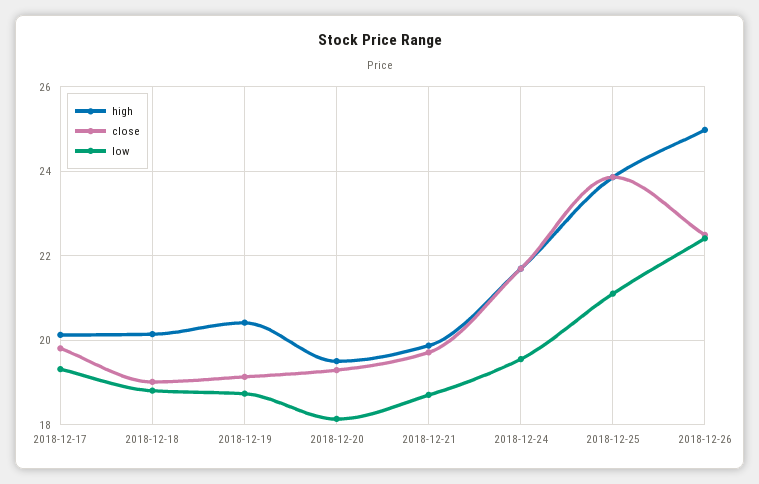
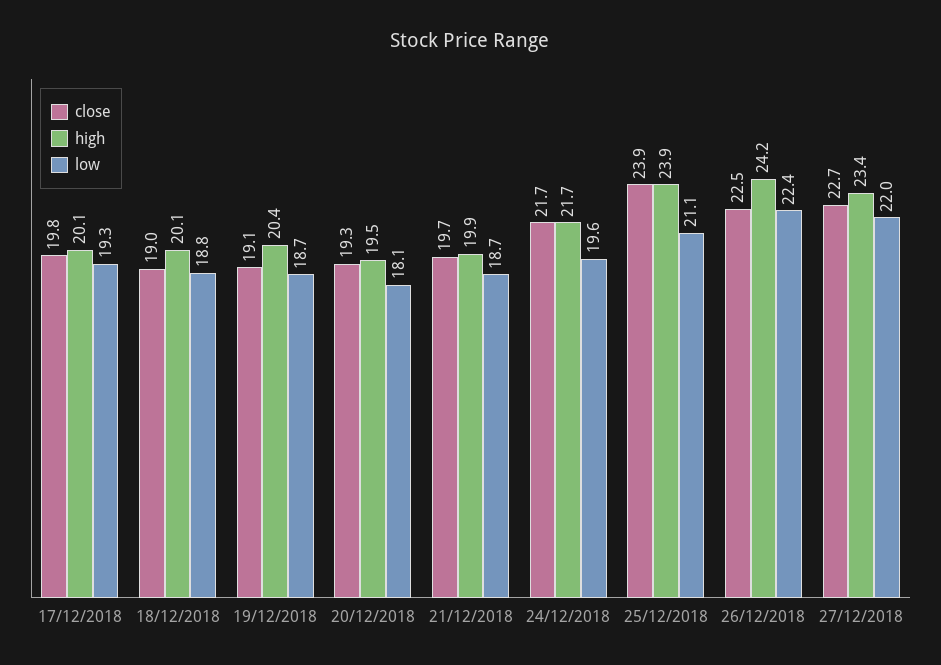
high, 2018-12-26: 25 -> 24.2
close, 27/12/2018: none -> 22.7
high, 27/12/2018: none -> 23.4
low, 27/12/2018: none -> 22

